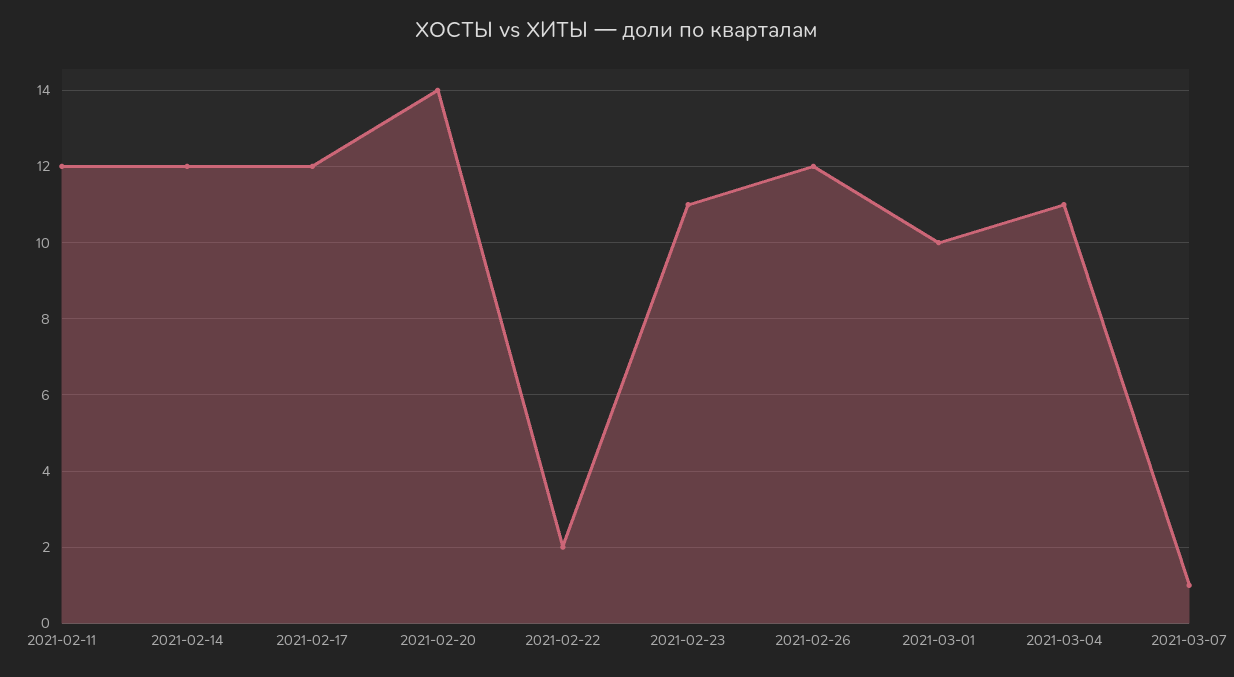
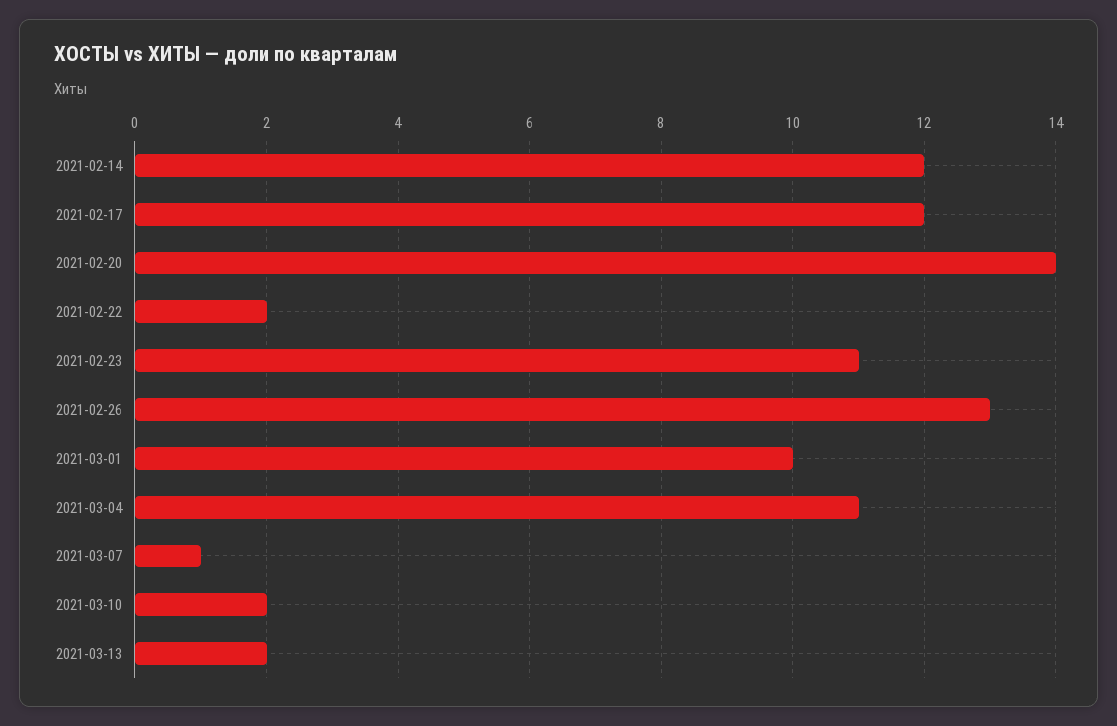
2021-02-11: 12 -> none
2021-02-26: 12 -> 13
2021-03-10: none -> 2
2021-03-13: none -> 2

